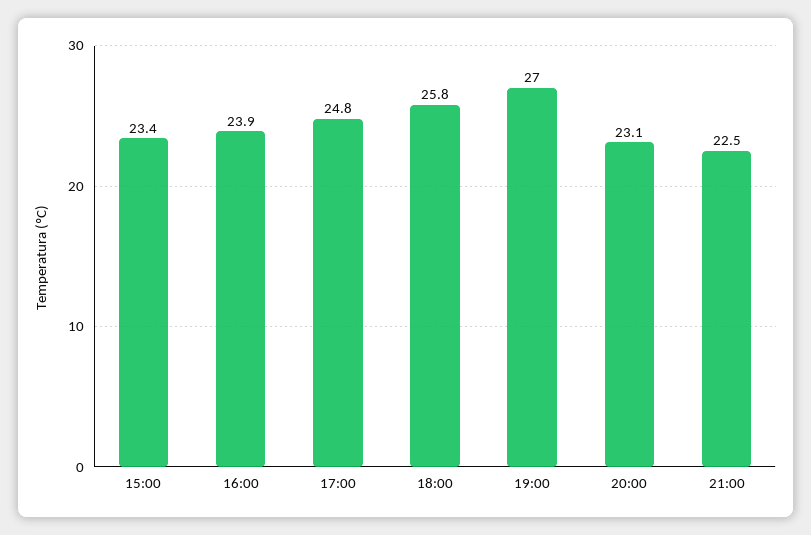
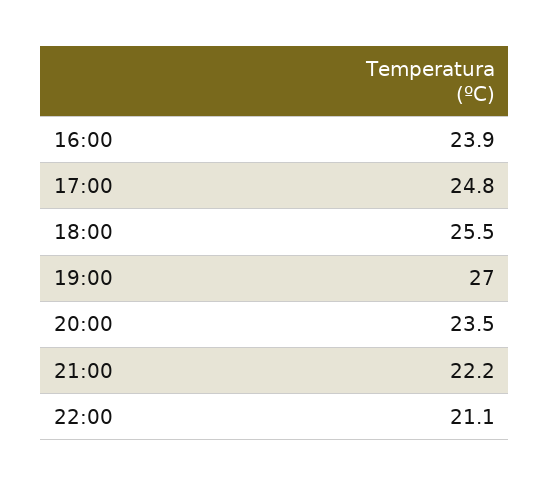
15:00: 23.4 -> none
18:00: 25.8 -> 25.5
20:00: 23.1 -> 23.5
21:00: 22.5 -> 22.2
22:00: none -> 21.1

